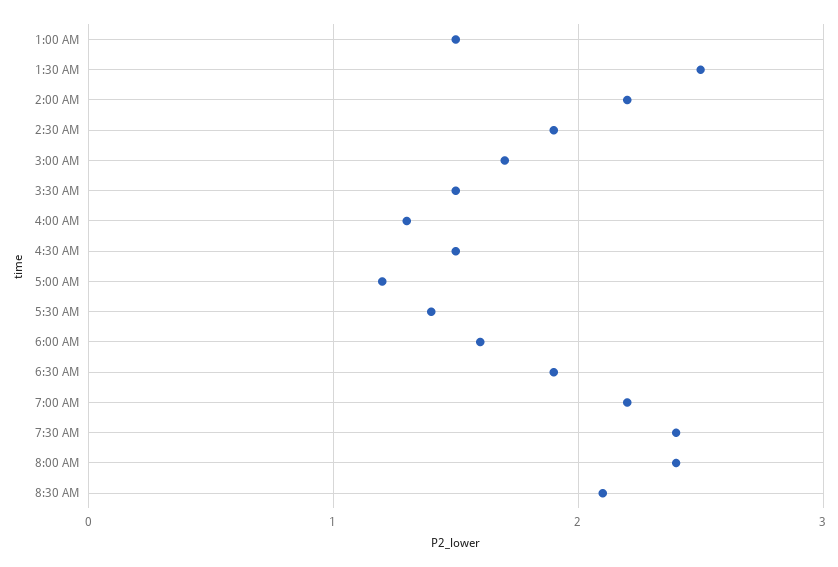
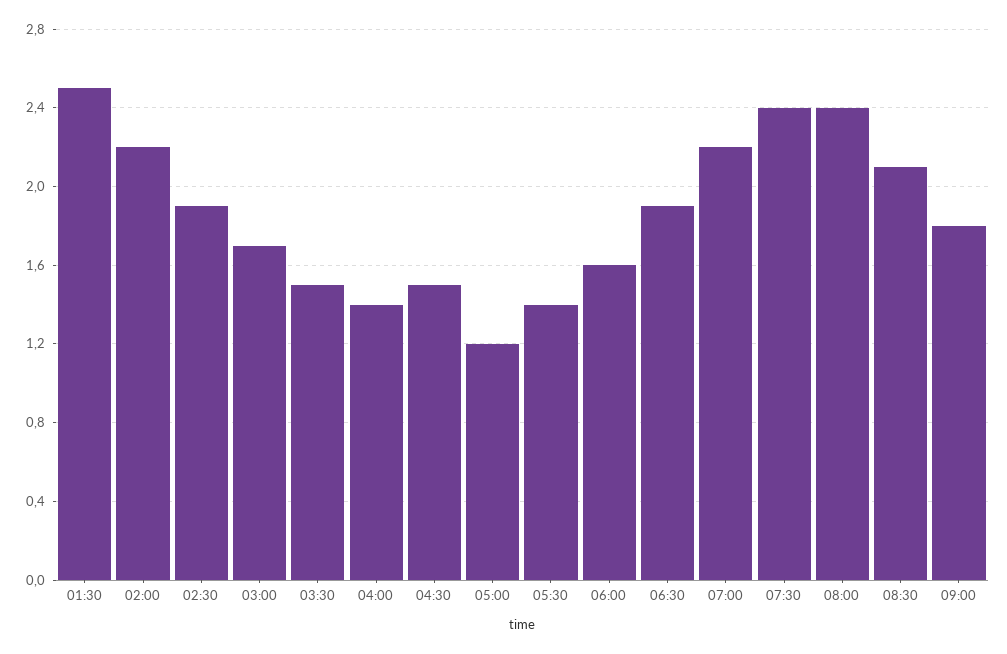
1:00 AM: 1.5 -> none
4:00 AM: 1.3 -> 1.4
09:00: none -> 1.8

